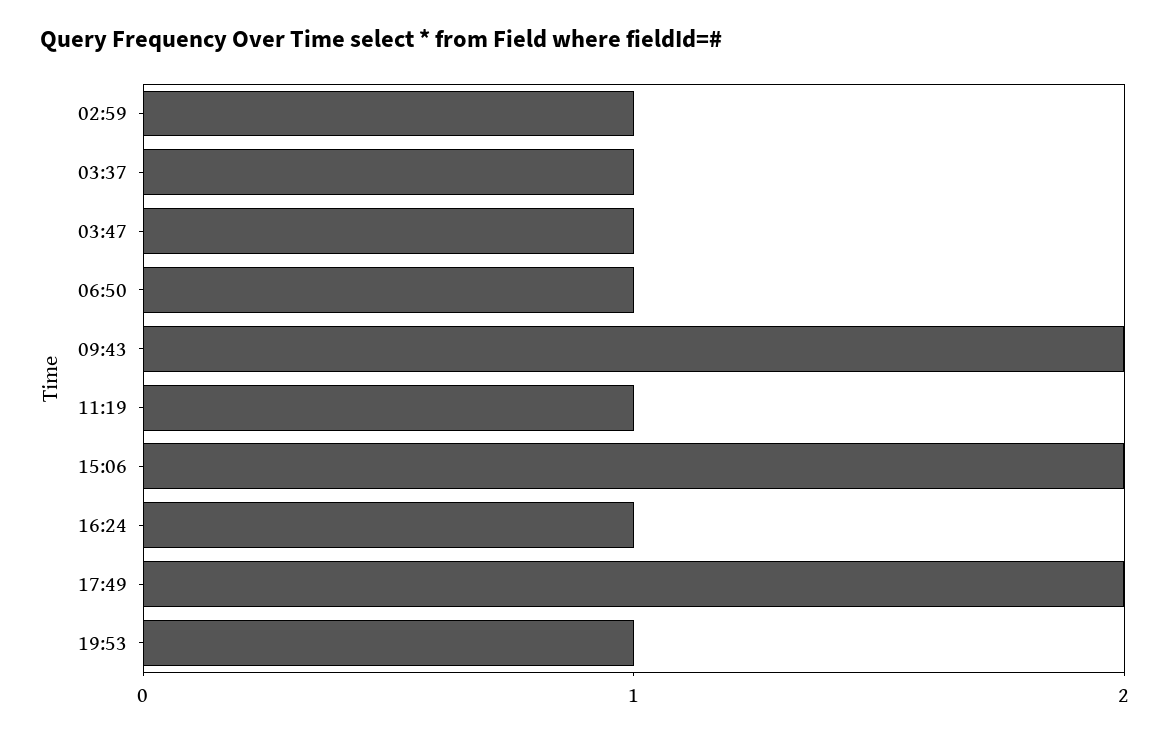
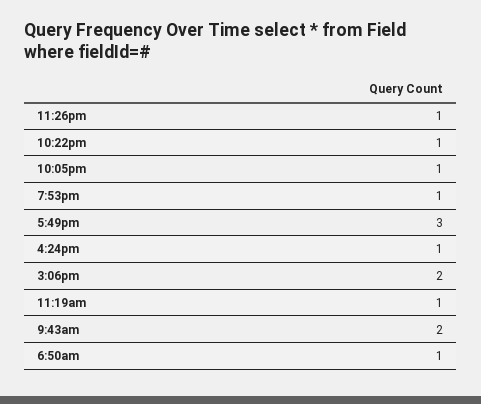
02:59: 1 -> none
03:37: 1 -> none
03:47: 1 -> none
17:49: 2 -> 3
11:26pm: none -> 1
10:22pm: none -> 1
10:05pm: none -> 1

